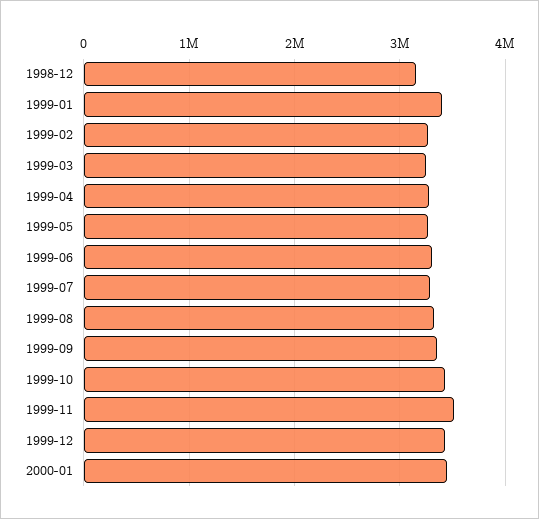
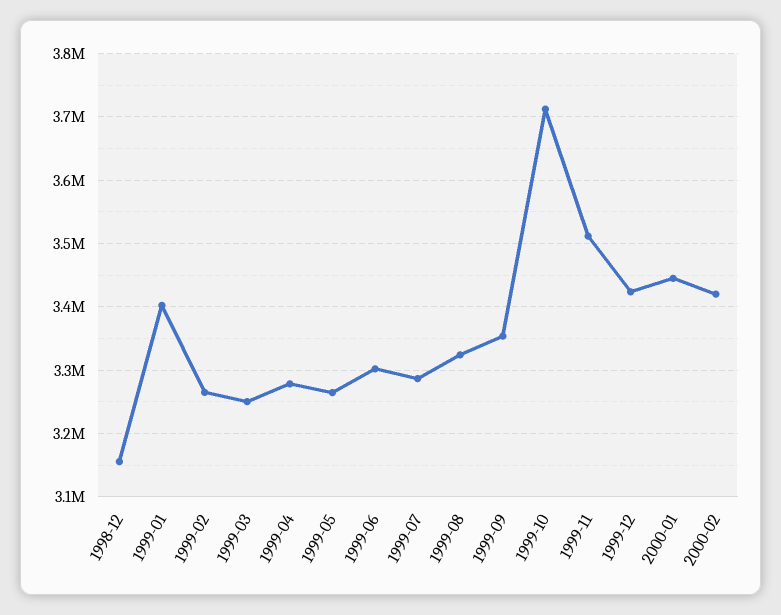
1999-10: 3400000 -> 3710000
2000-02: none -> 3420000

